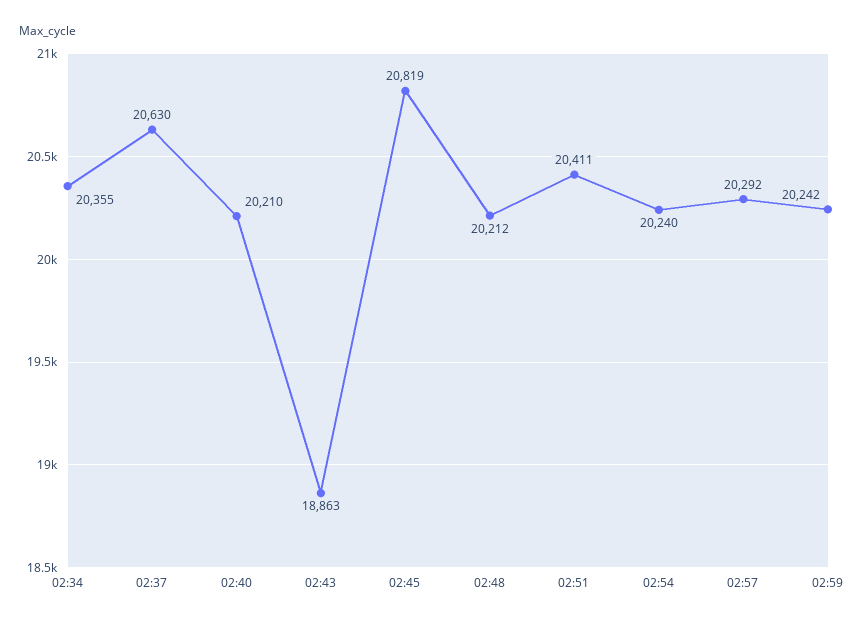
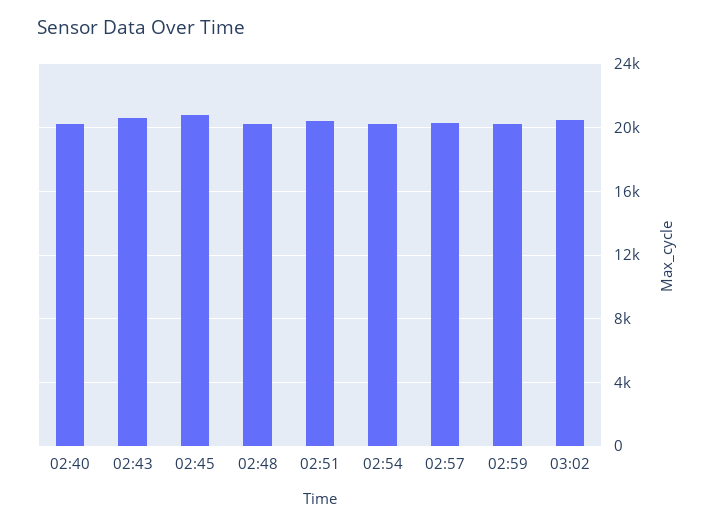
02:34: 20355 -> none
02:37: 20630 -> none
02:43: 18863 -> 20500
03:02: none -> 20500

